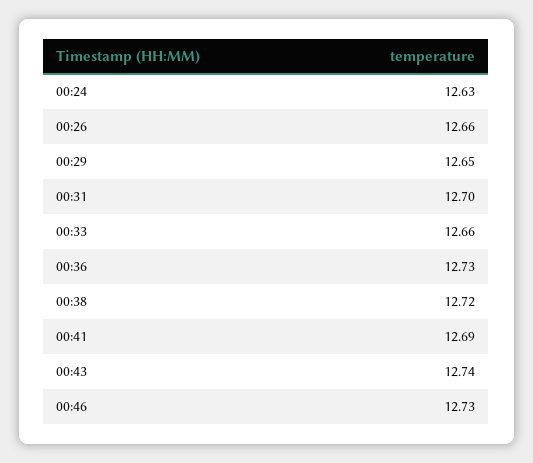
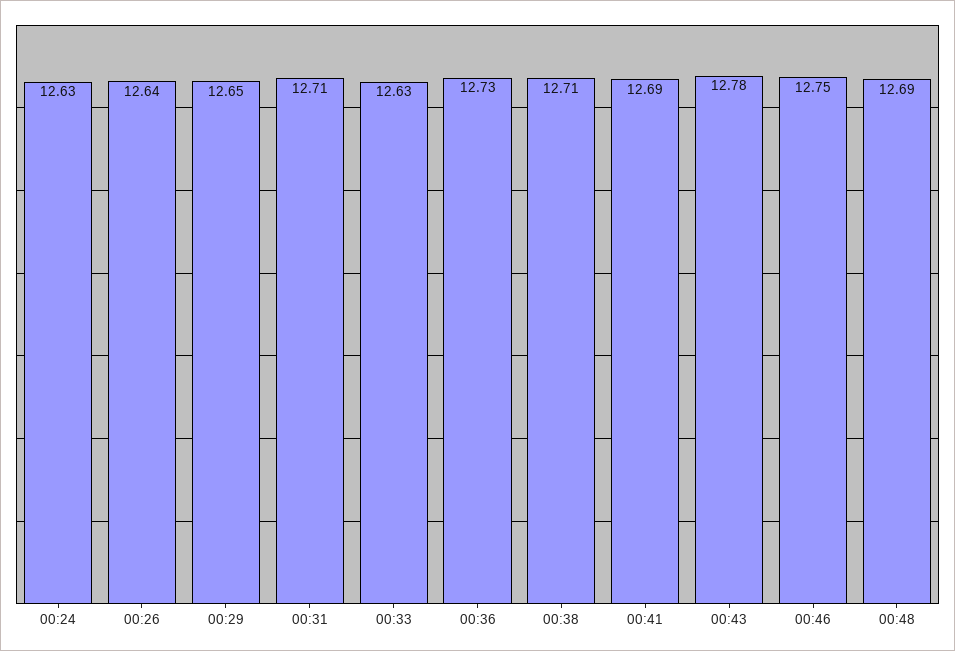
00:26: 12.66 -> 12.64
00:31: 12.7 -> 12.71
00:33: 12.66 -> 12.63
00:38: 12.72 -> 12.71
00:43: 12.74 -> 12.78
00:46: 12.73 -> 12.75
00:48: none -> 12.69

